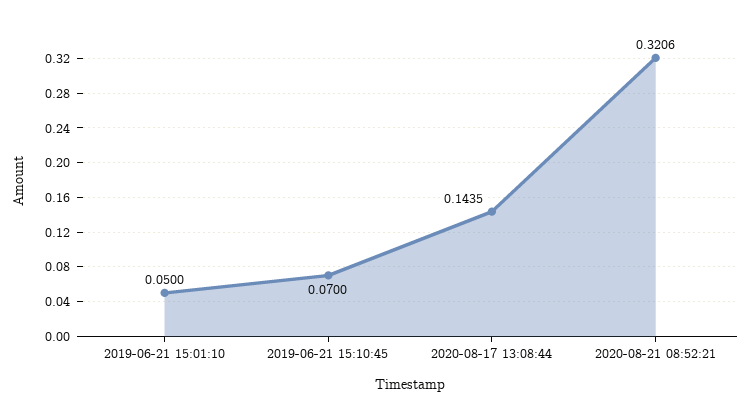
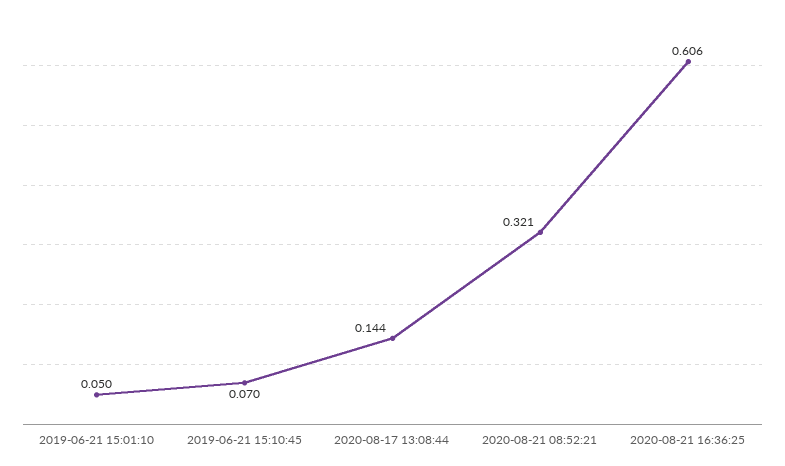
2020-08-21 16:36:25: none -> 0.606

